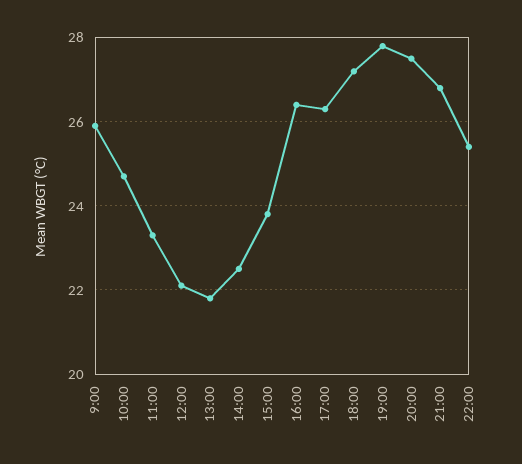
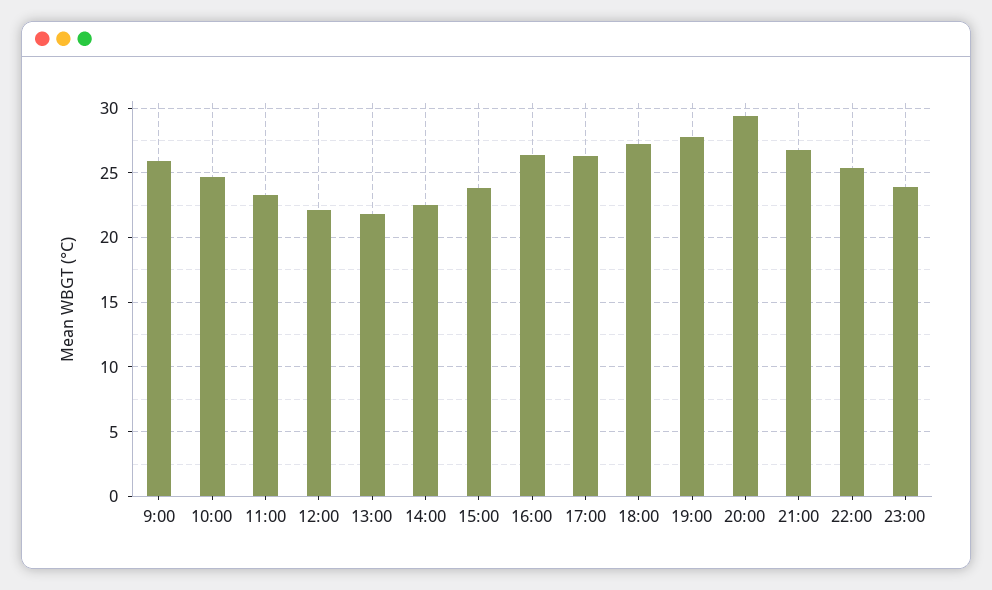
20:00: 27.5 -> 29.5
23:00: none -> 24

